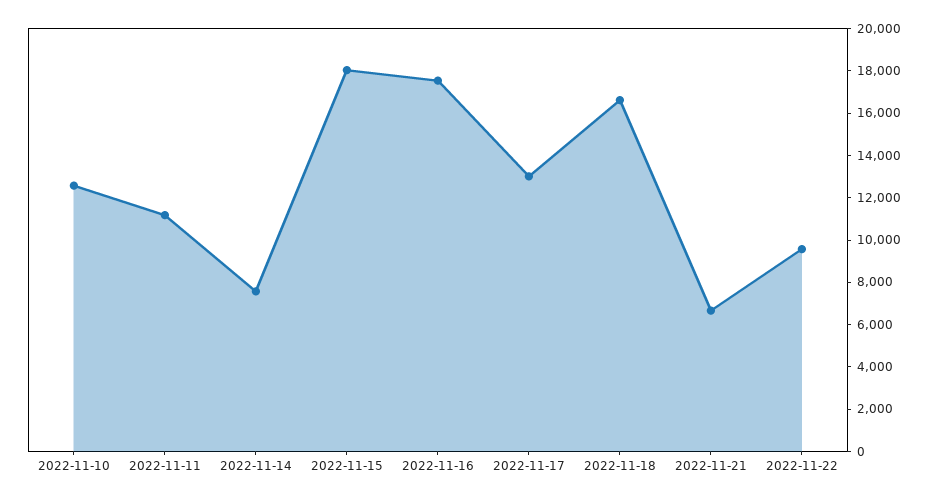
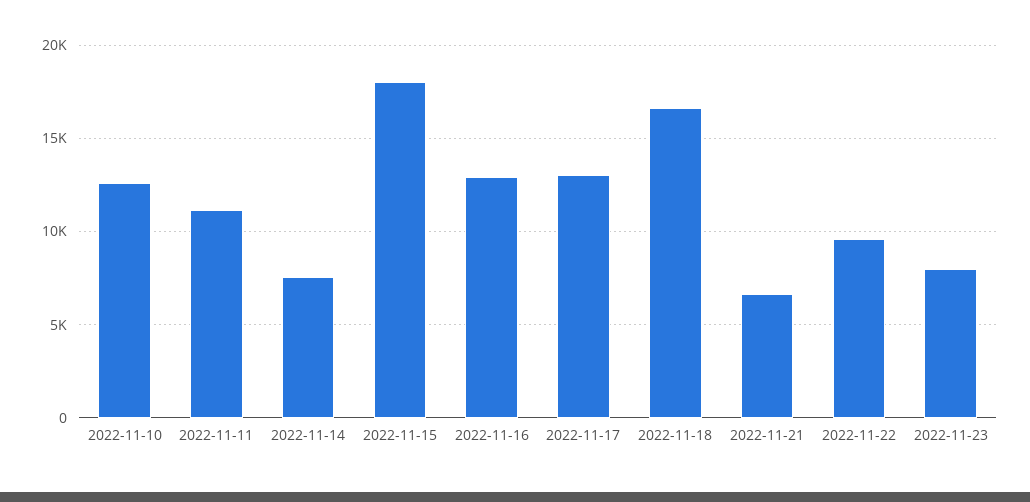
2022-11-16: 17500 -> 13000
2022-11-23: none -> 8000

